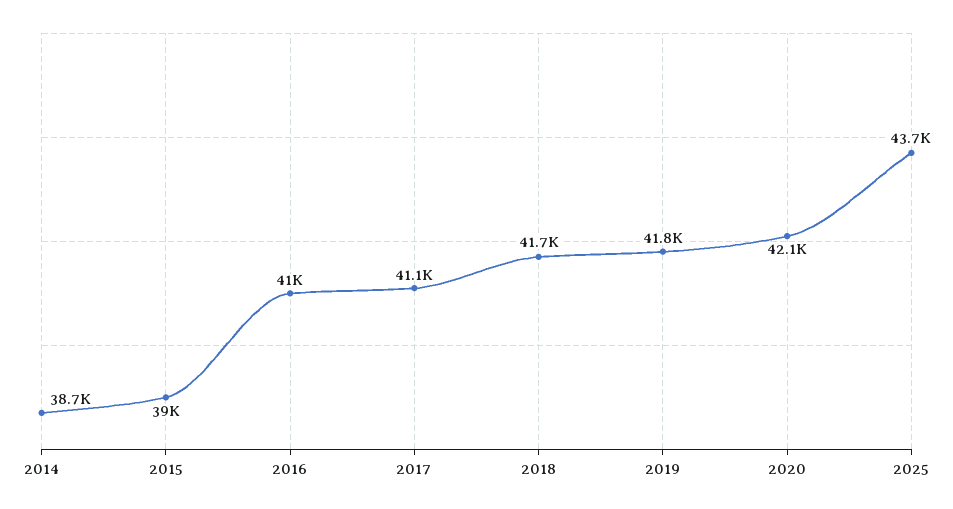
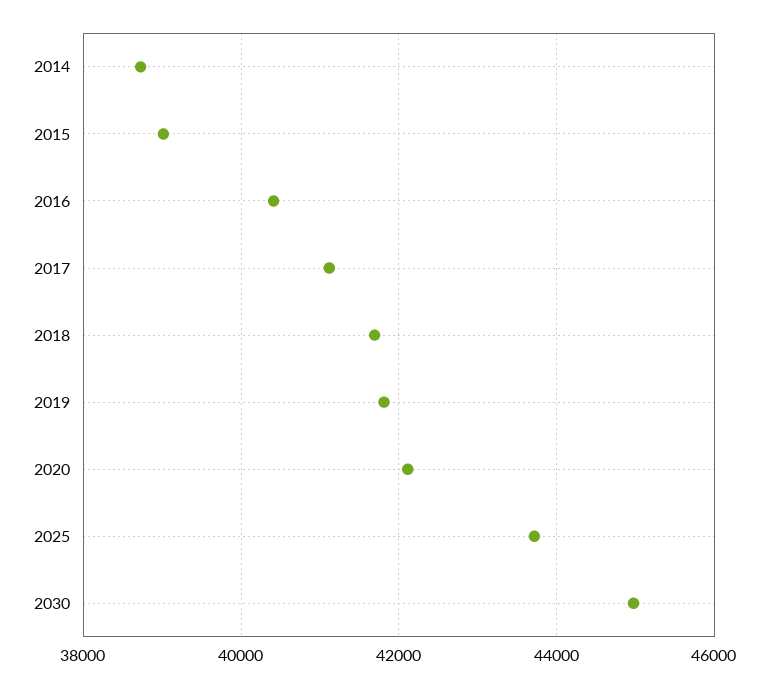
2016: 41000 -> 40400
2030: none -> 45000

